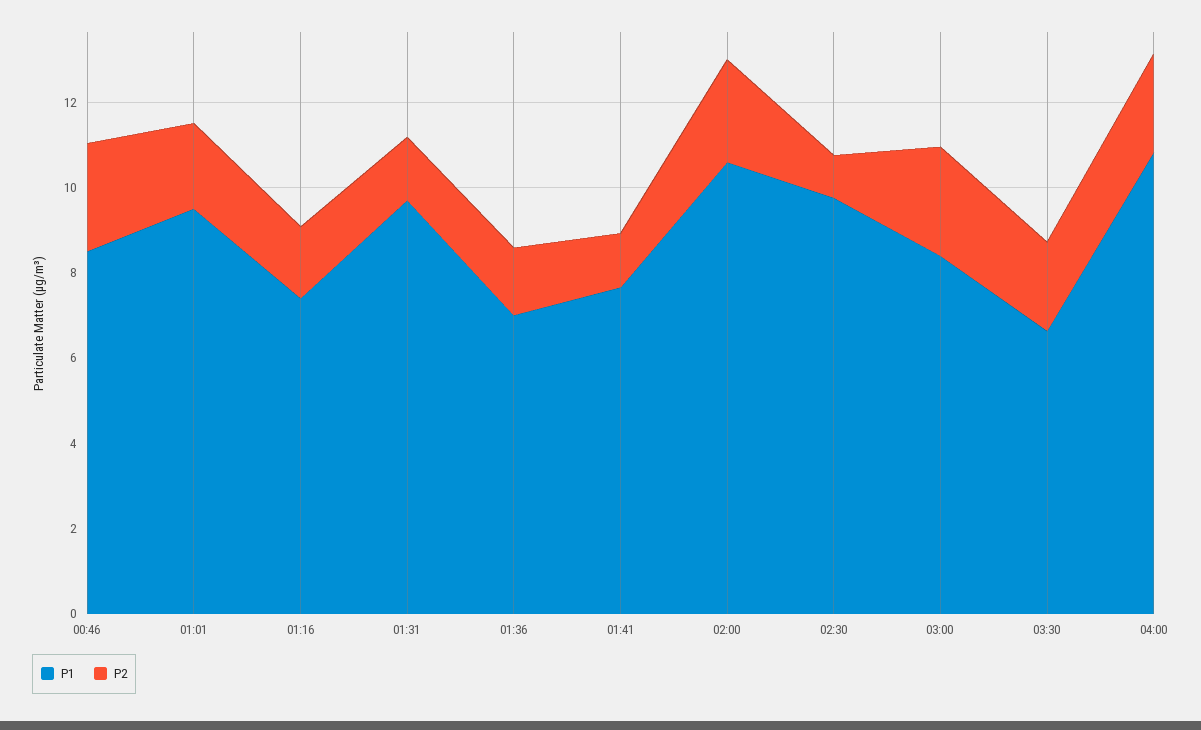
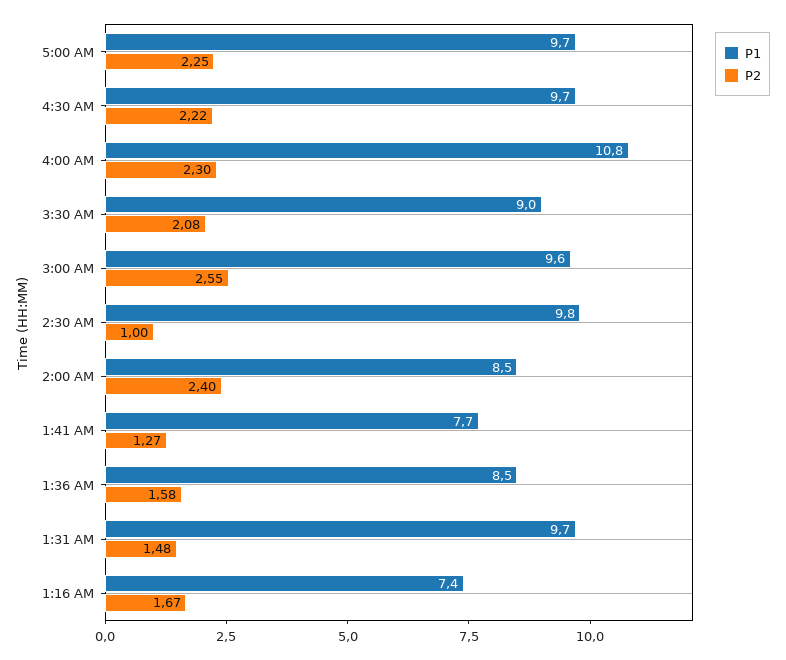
P1, 00:46: 8.5 -> none
P2, 00:46: 2.5 -> none
P1, 01:01: 9.5 -> none
P2, 01:01: 2 -> none
P1, 01:36: 7 -> 8.5
P1, 02:00: 10.5 -> 8.5
P1, 03:00: 8.5 -> 9.6
P1, 03:30: 6.5 -> 9
P1, 5:00 AM: none -> 9.7
P2, 5:00 AM: none -> 2.25
P1, 4:30 AM: none -> 9.7
P2, 4:30 AM: none -> 2.22

